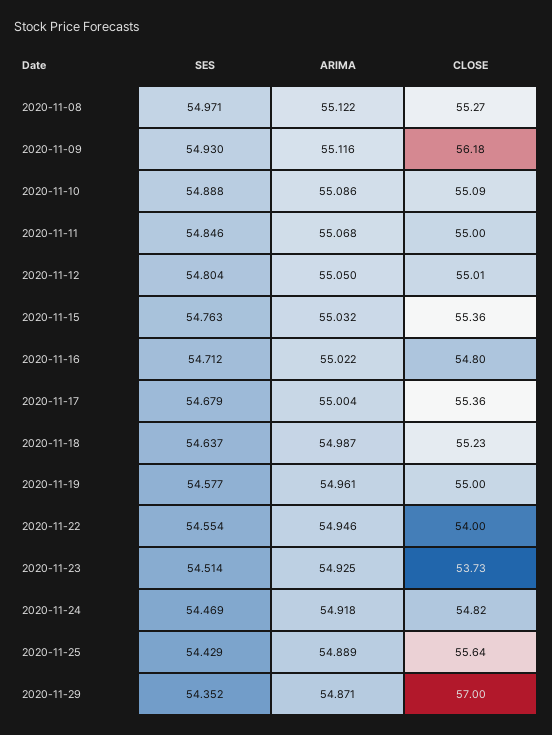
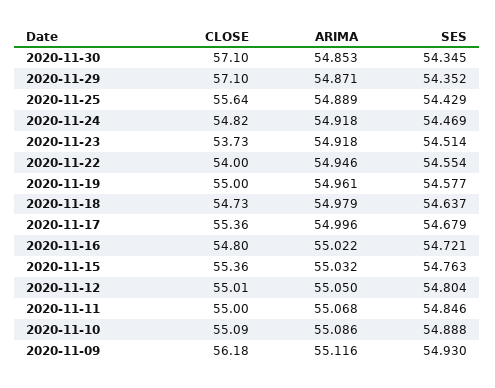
SES, 2020-11-08: 54.971 -> none
ARIMA, 2020-11-08: 55.122 -> none
CLOSE, 2020-11-08: 55.27 -> none
SES, 2020-11-16: 54.712 -> 54.721
ARIMA, 2020-11-17: 55.004 -> 54.996
ARIMA, 2020-11-18: 54.987 -> 54.979
CLOSE, 2020-11-18: 55.23 -> 54.73
ARIMA, 2020-11-23: 54.925 -> 54.918
CLOSE, 2020-11-29: 57 -> 57.1
CLOSE, 2020-11-30: none -> 57.1
ARIMA, 2020-11-30: none -> 54.853
SES, 2020-11-30: none -> 54.345

